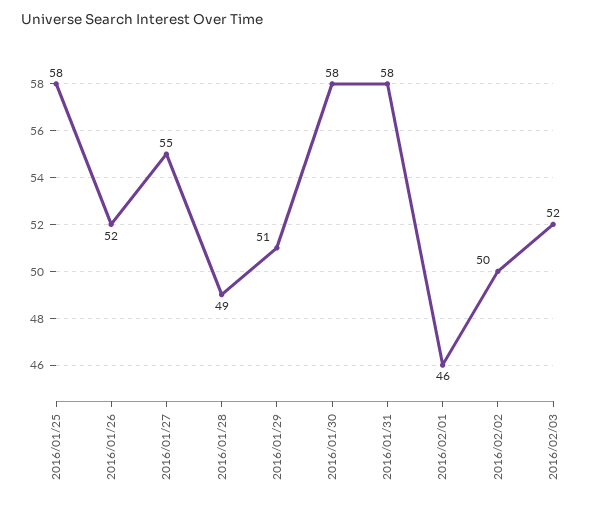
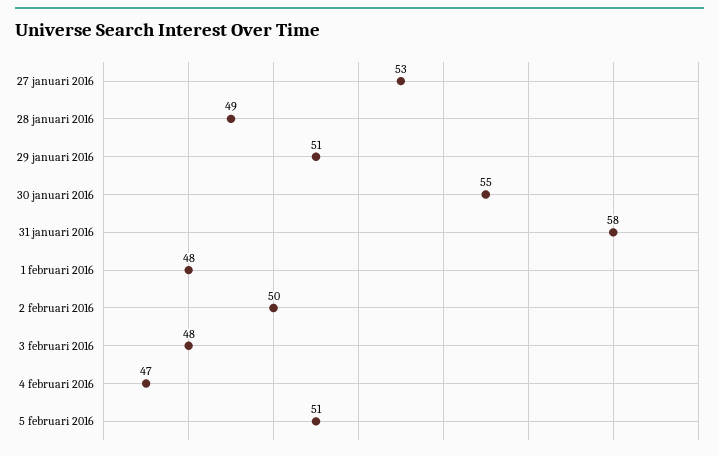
2016/01/25: 58 -> none
2016/01/26: 52 -> none
2016/01/27: 55 -> 53
2016/01/30: 58 -> 55
2016/02/01: 46 -> 48
2016/02/03: 52 -> 48
4 februari 2016: none -> 47
5 februari 2016: none -> 51

